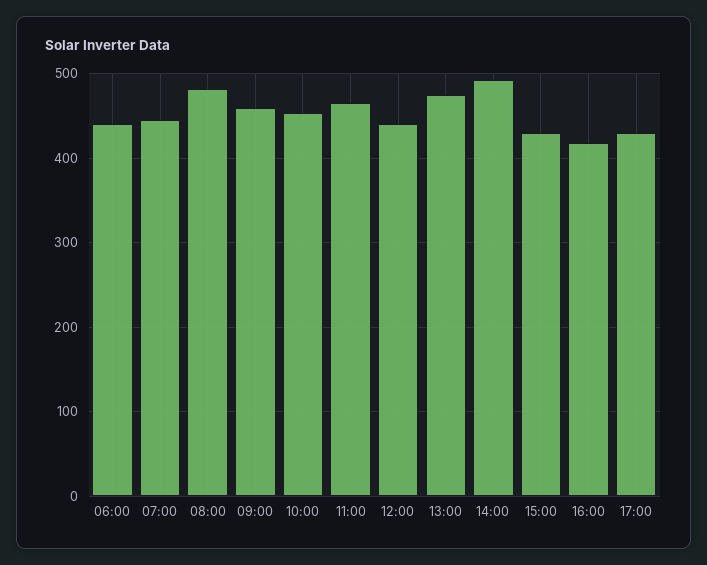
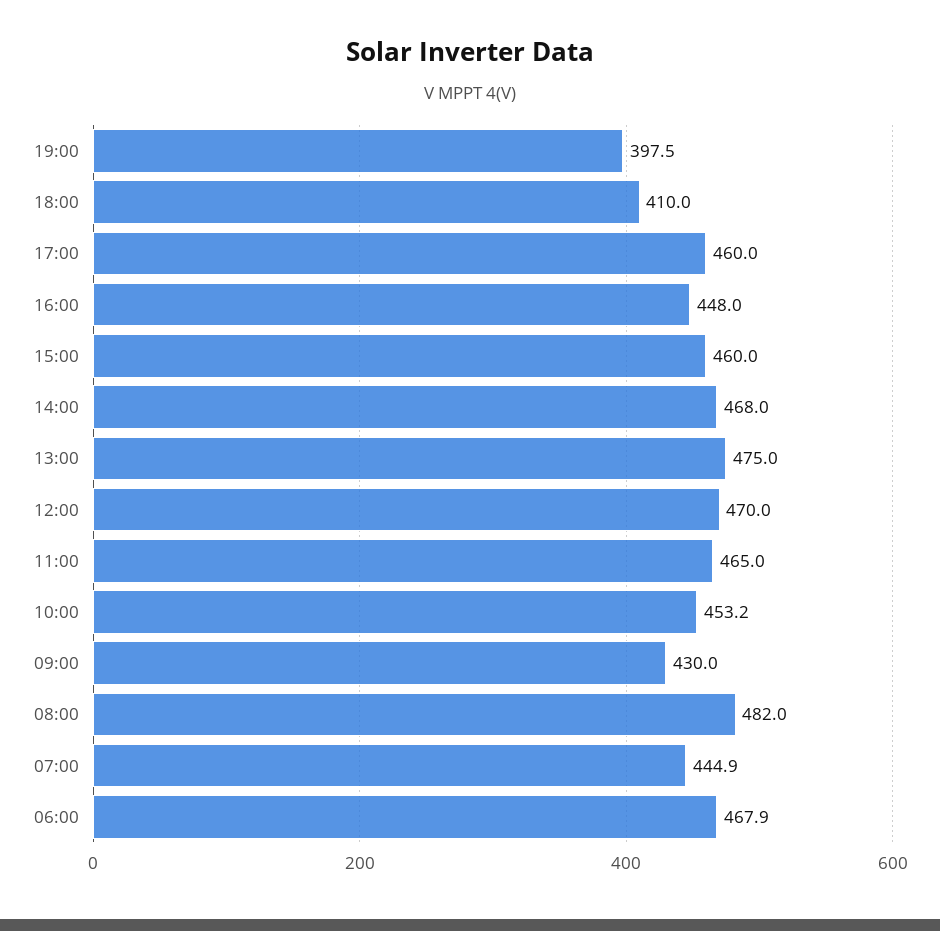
06:00: 440 -> 467.9
09:00: 460 -> 430
12:00: 440 -> 470
14:00: 490 -> 468
15:00: 430 -> 460
16:00: 420 -> 448
17:00: 430 -> 460
19:00: none -> 397.5
18:00: none -> 410

